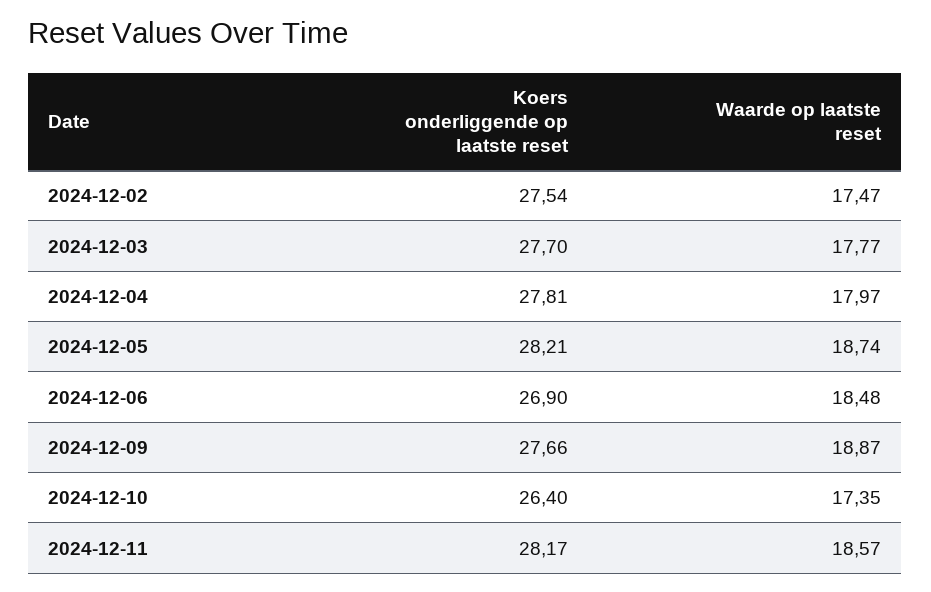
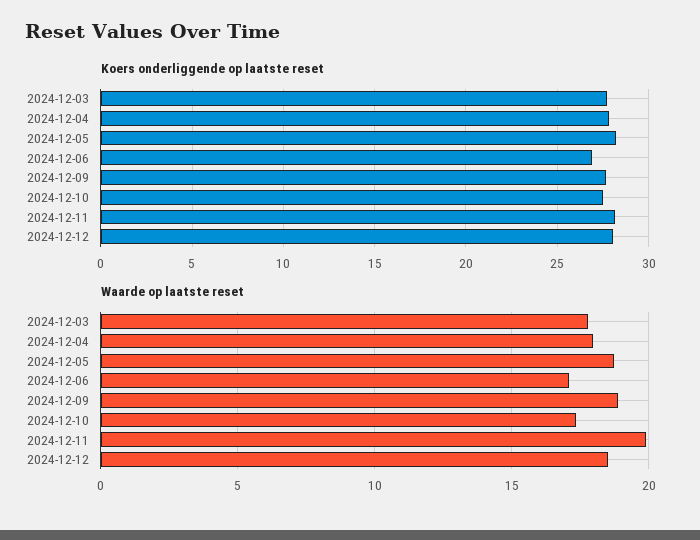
Koers onderliggende op laatste reset, 2024-12-02: 27.54 -> none
Waarde op laatste reset, 2024-12-02: 17.47 -> none
Waarde op laatste reset, 2024-12-06: 18.48 -> 17
Koers onderliggende op laatste reset, 2024-12-10: 26.4 -> 27.5
Waarde op laatste reset, 2024-12-11: 18.57 -> 20
Koers onderliggende op laatste reset, 2024-12-12: none -> 28
Waarde op laatste reset, 2024-12-12: none -> 18.5

